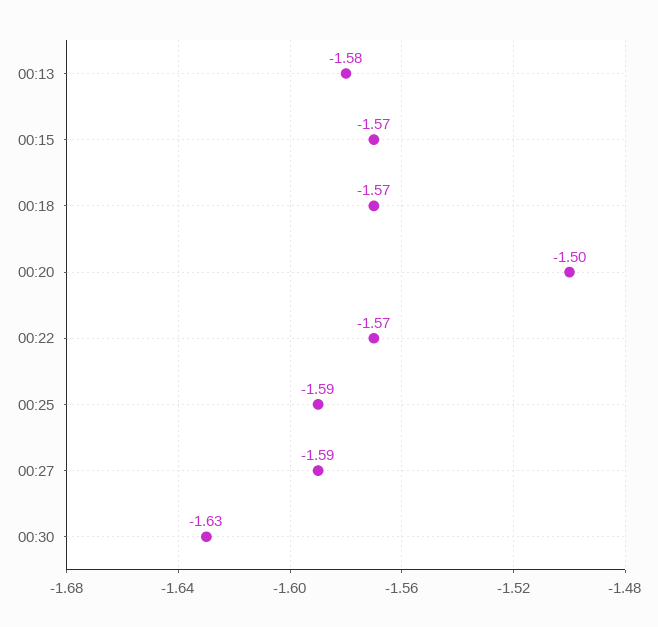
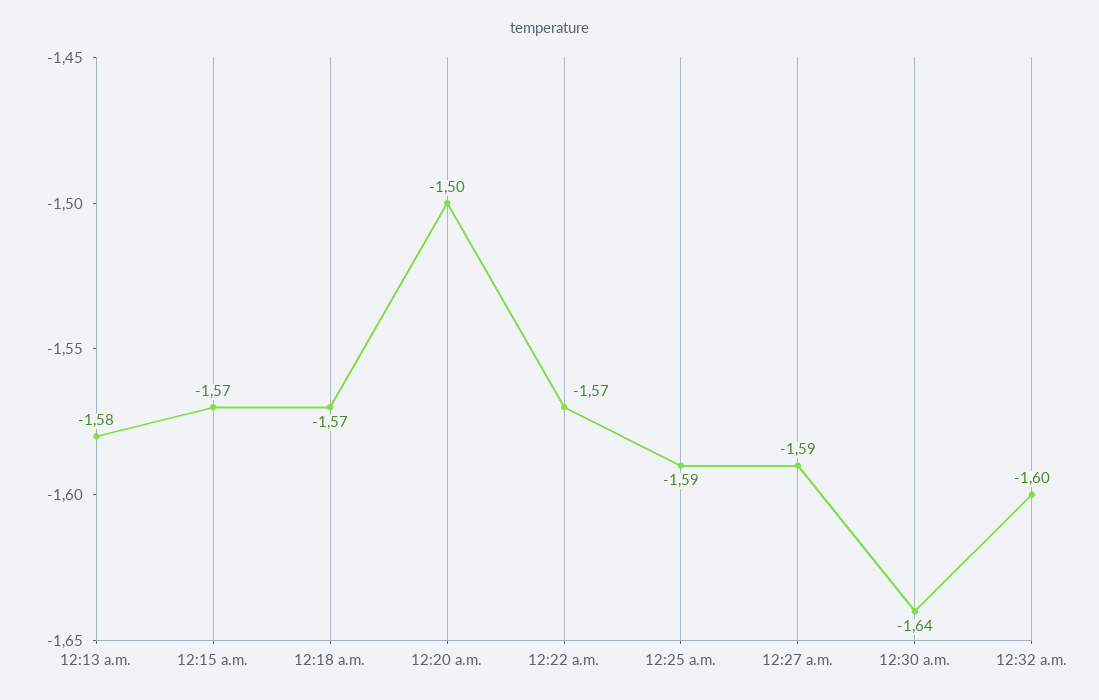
00:30: -1.63 -> -1.64
12:32 a.m.: none -> -1.6

